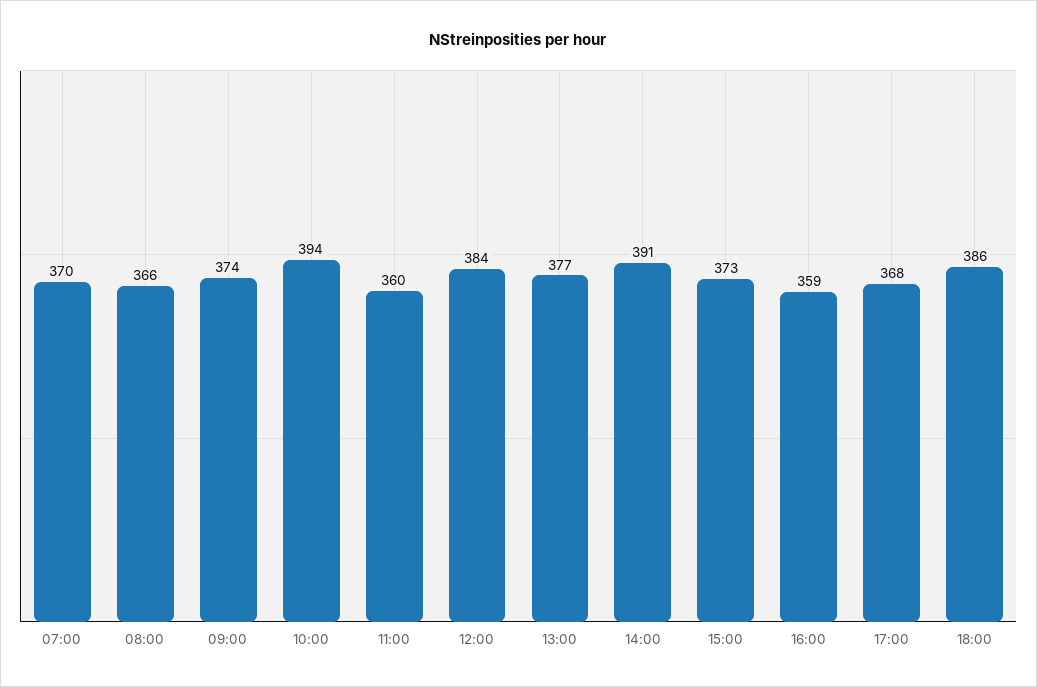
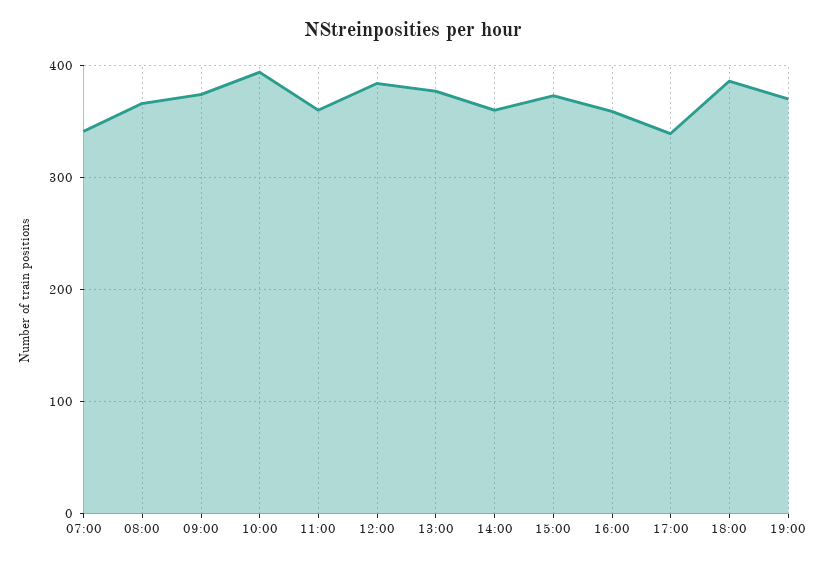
07:00: 370 -> 340
14:00: 391 -> 360
17:00: 368 -> 340
19:00: none -> 370

